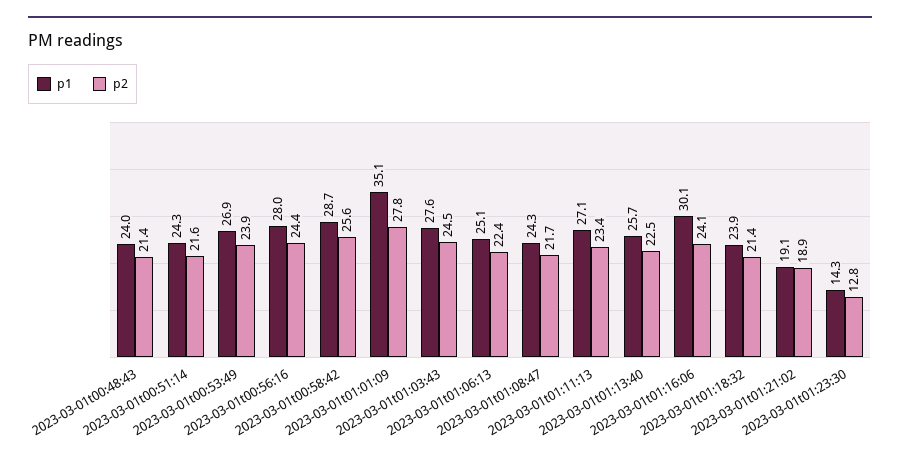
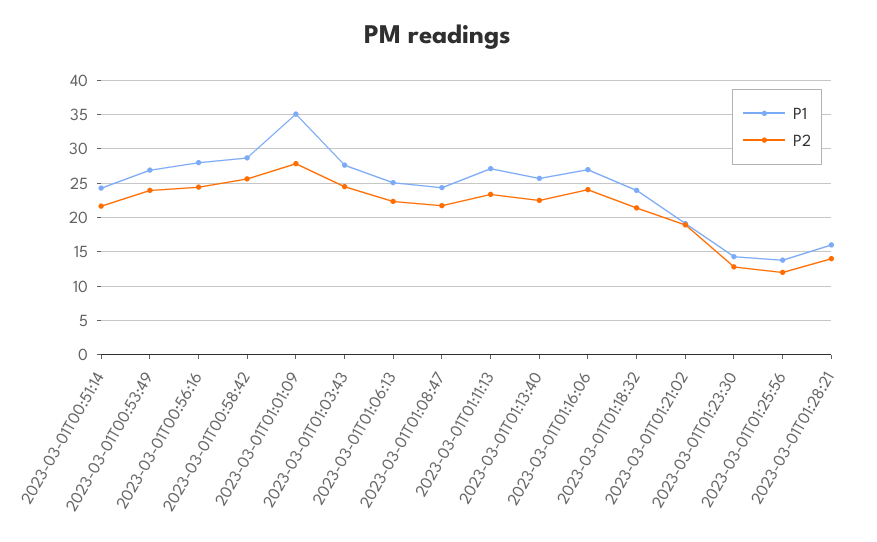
p1, 2023-03-01t00:48:43: 24 -> none
p2, 2023-03-01t00:48:43: 21.4 -> none
p1, 2023-03-01t01:16:06: 30.1 -> 27
p1, 2023-03-01T01:25:56: none -> 14
p2, 2023-03-01T01:25:56: none -> 12
p1, 2023-03-01T01:28:21: none -> 16
p2, 2023-03-01T01:28:21: none -> 14

